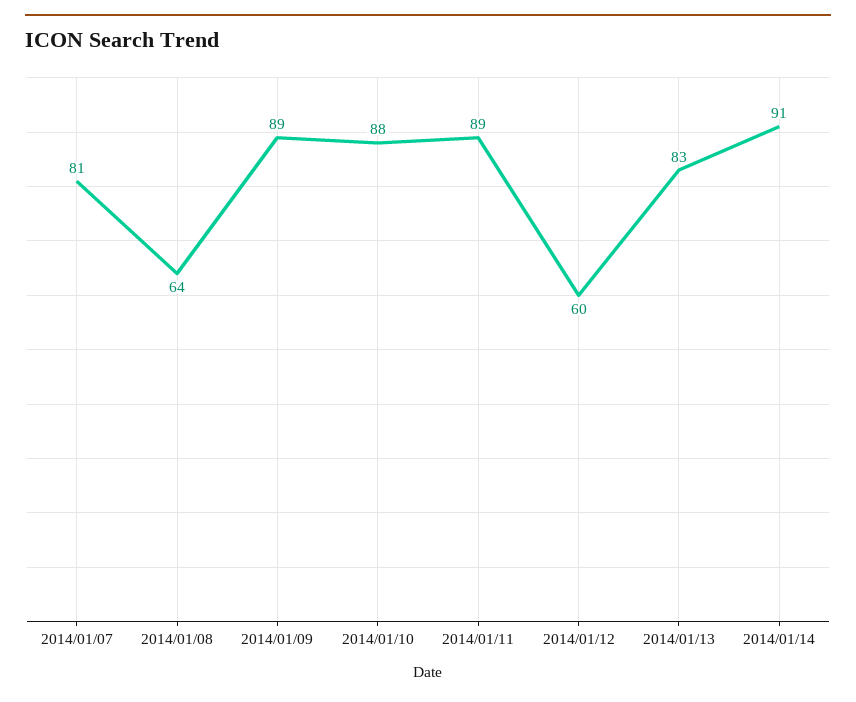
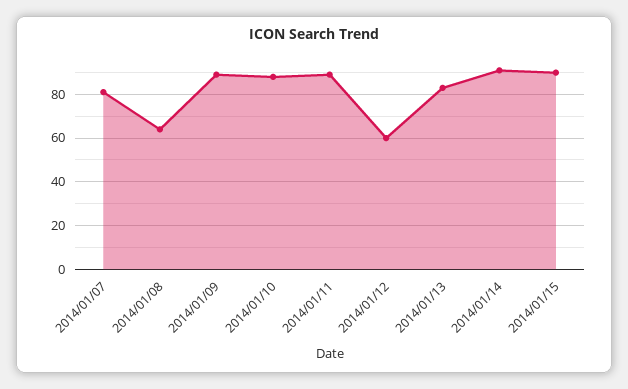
2014/01/15: none -> 90

